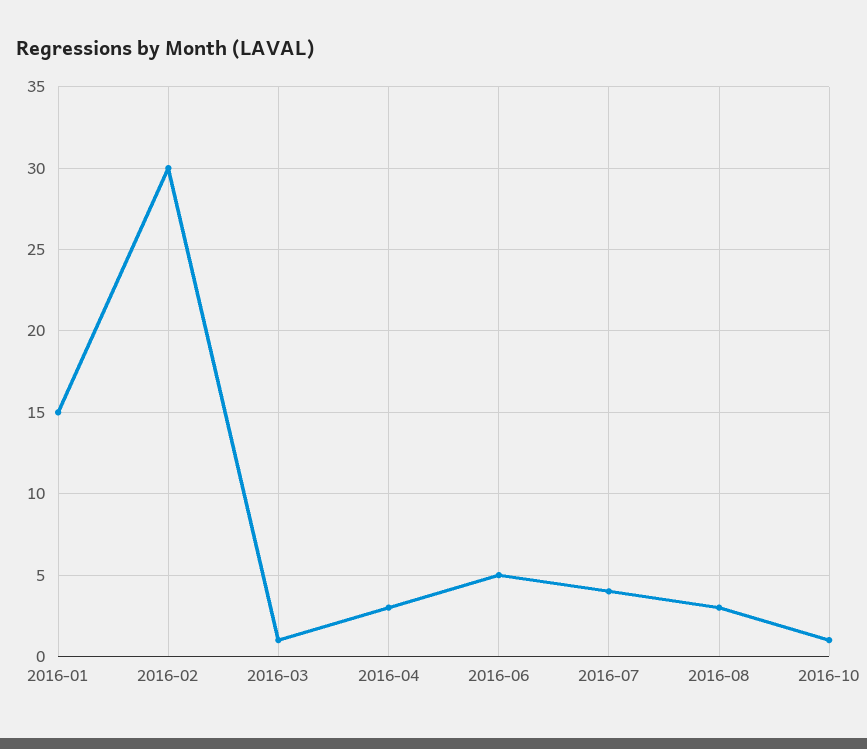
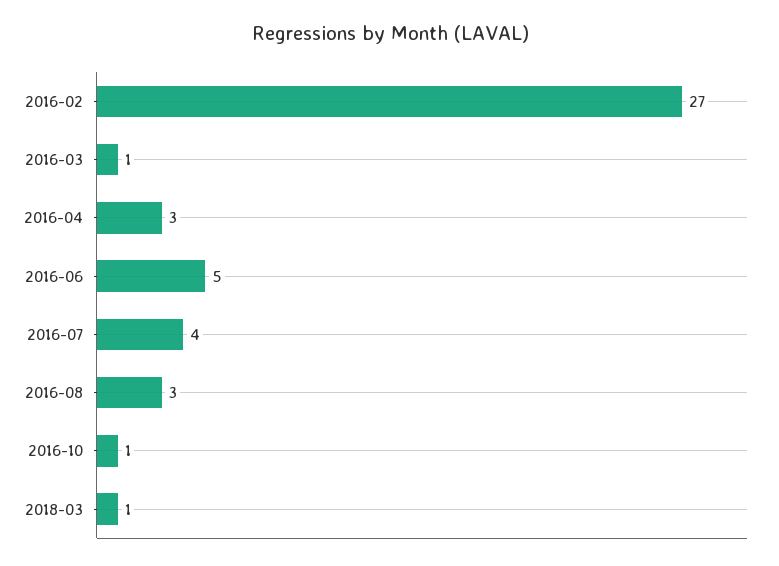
2016-01: 15 -> none
2016-02: 30 -> 27
2018-03: none -> 1

